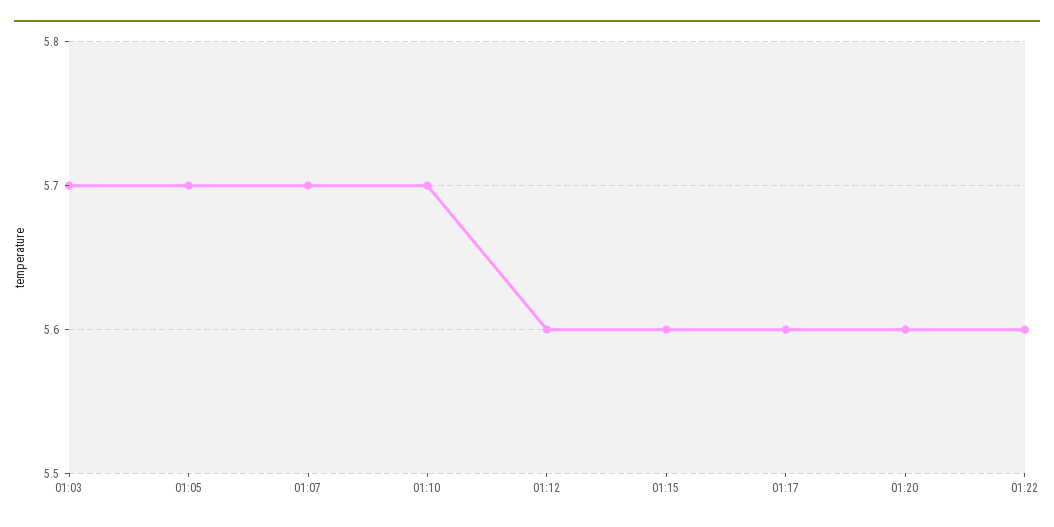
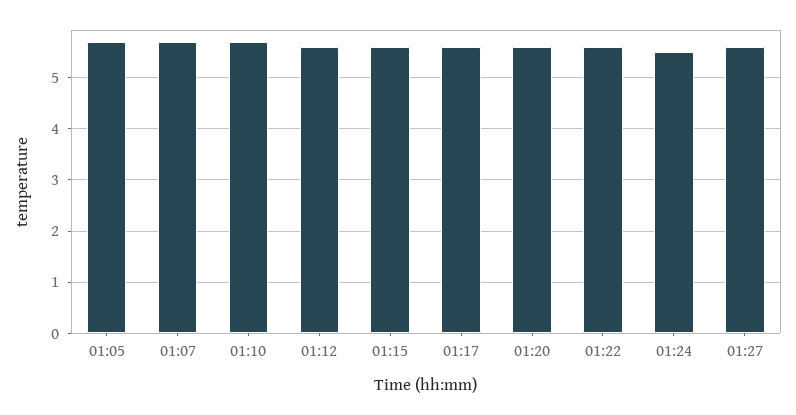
01:03: 5.7 -> none
01:24: none -> 5.5
01:27: none -> 5.5

